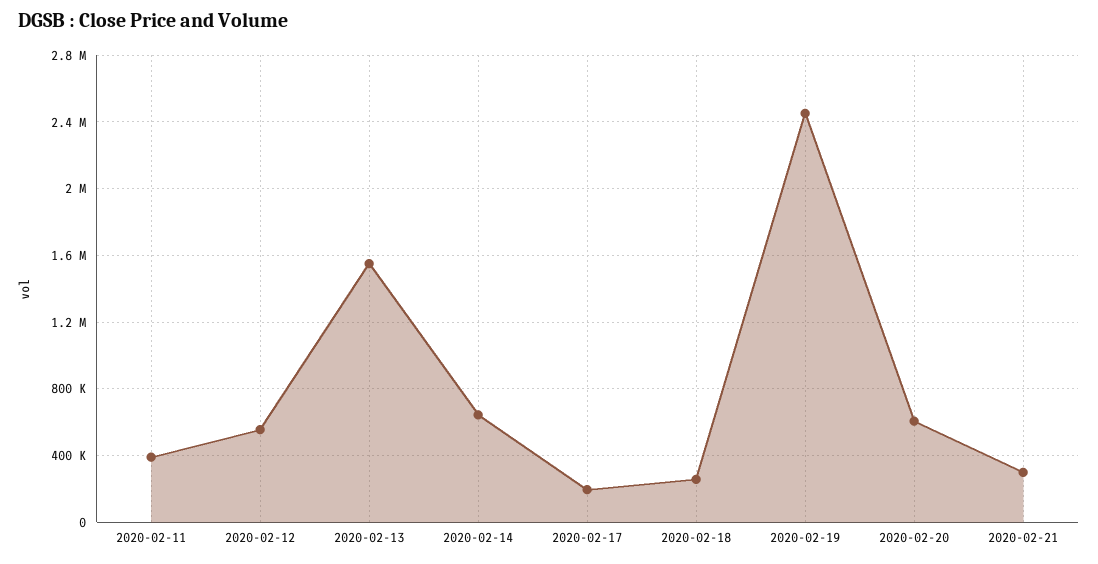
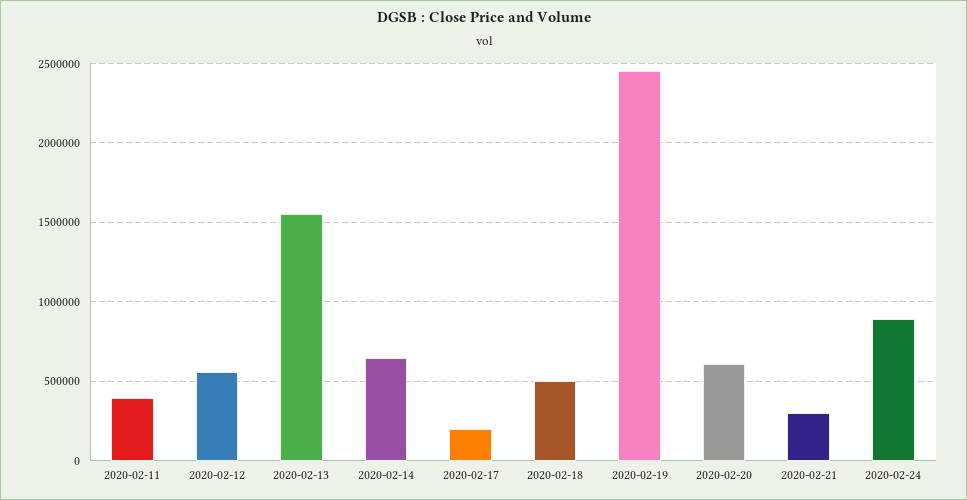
2020-02-18: 250000 -> 500000
2020-02-24: none -> 900000

